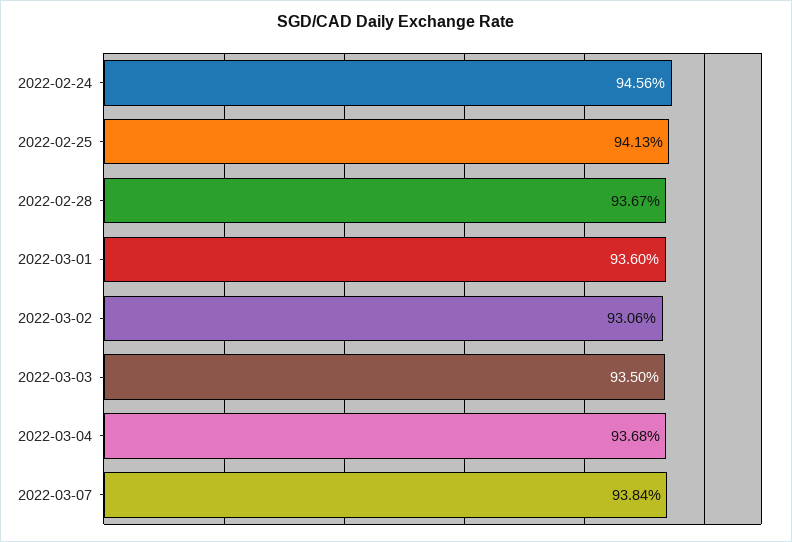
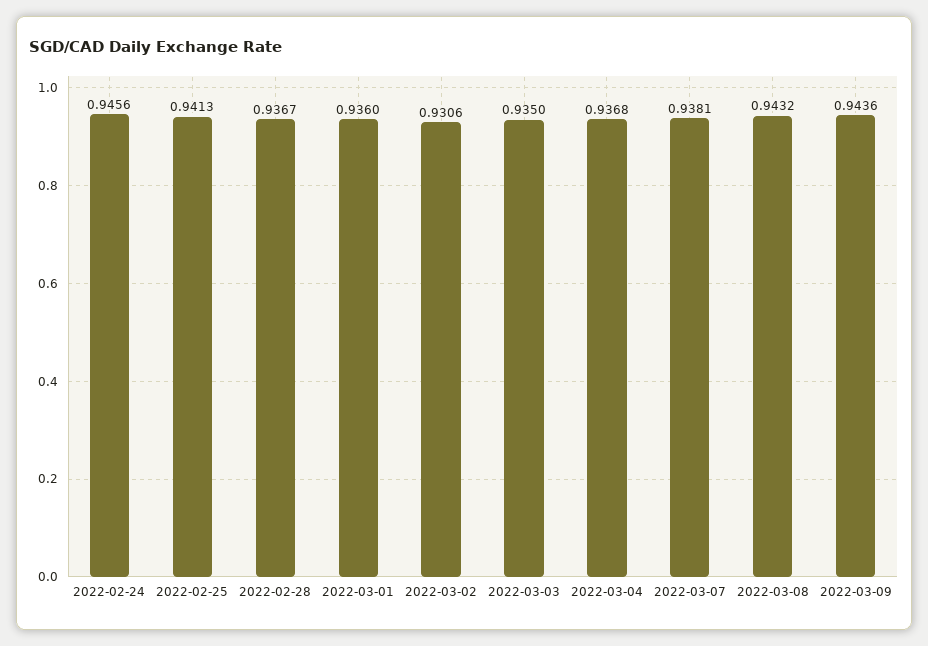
2022-03-07: 0.9384 -> 0.9381
2022-03-08: none -> 0.9432
2022-03-09: none -> 0.9436

